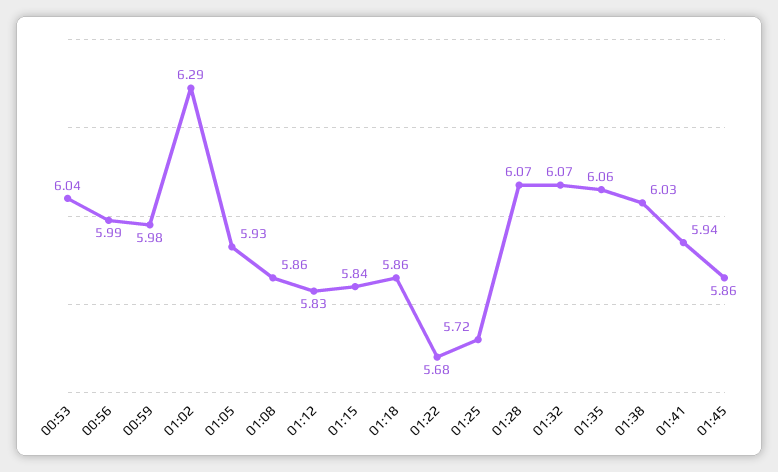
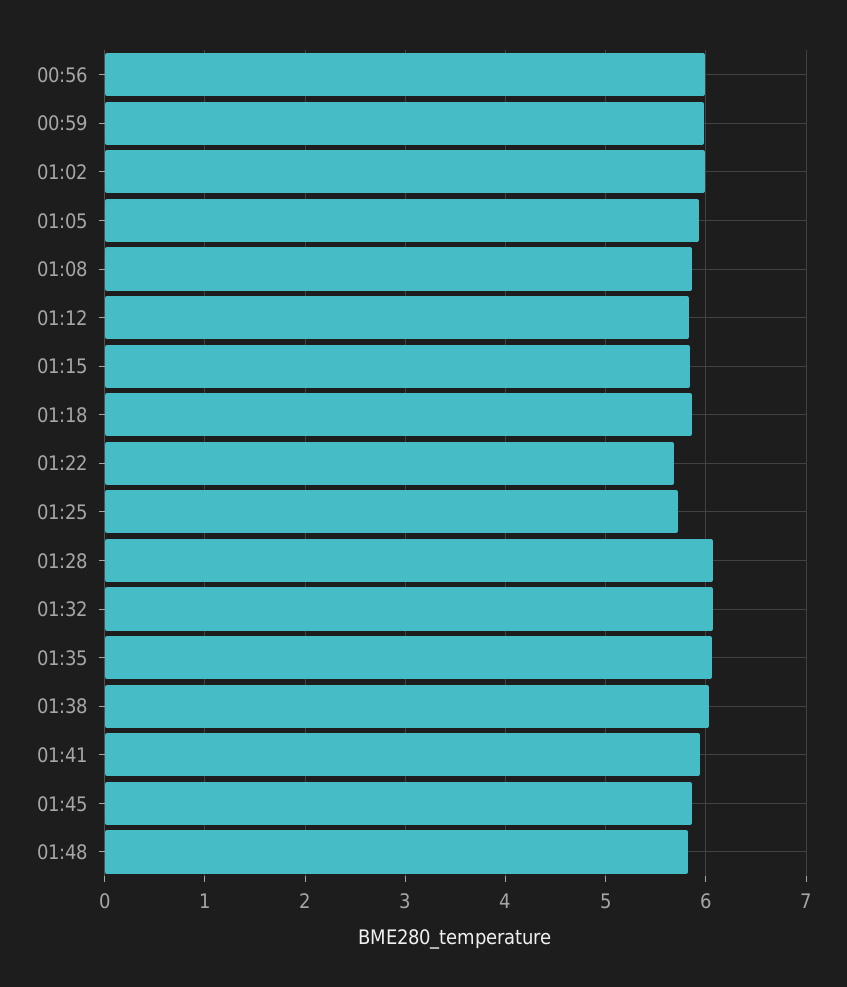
00:53: 6.04 -> none
01:02: 6.29 -> 6
01:48: none -> 5.8

